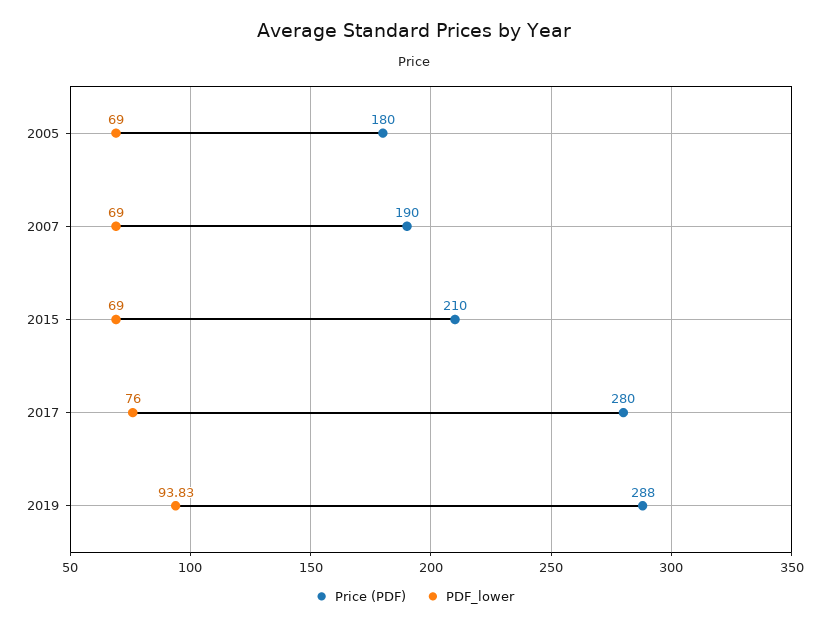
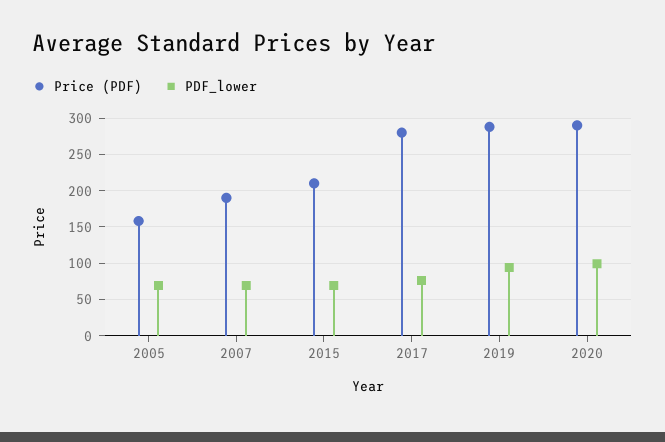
Price (PDF), 2005: 180 -> 160
Price (PDF), 2020: none -> 290
PDF_lower, 2020: none -> 100

